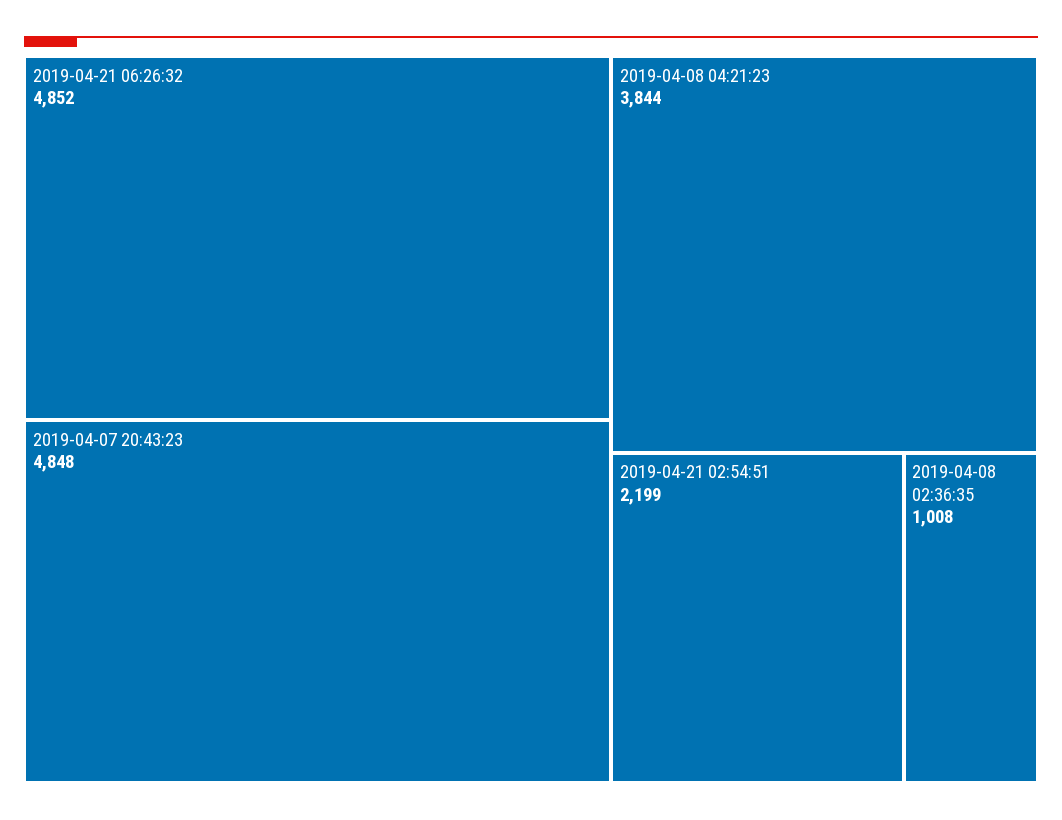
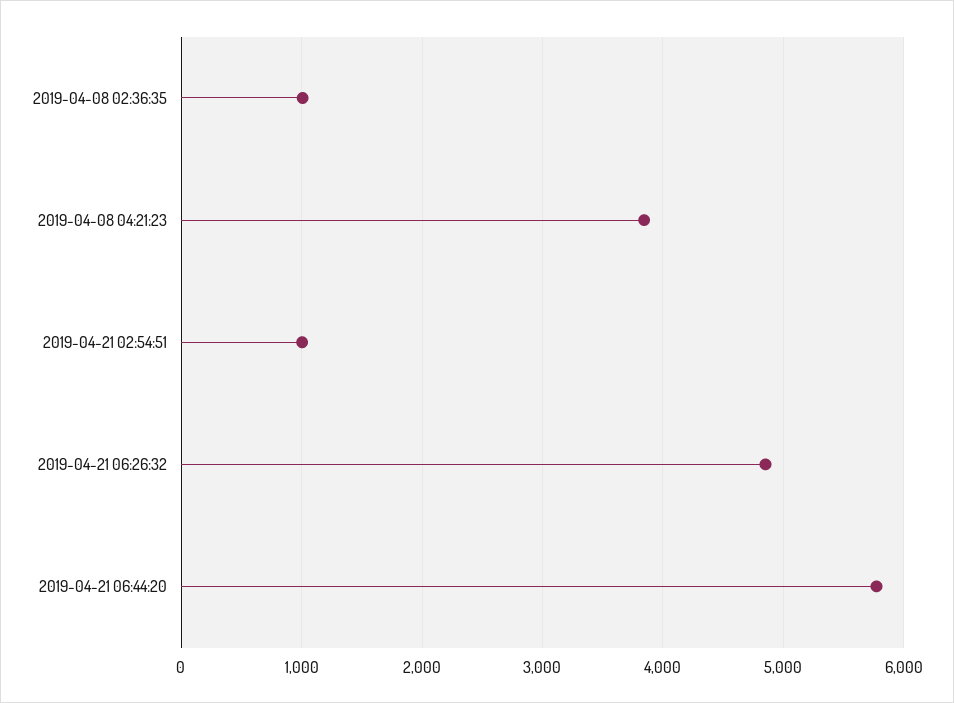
2019-04-07 20:43:23: 4848 -> none
2019-04-21 02:54:51: 2199 -> 1000
2019-04-21 06:44:20: none -> 5800

